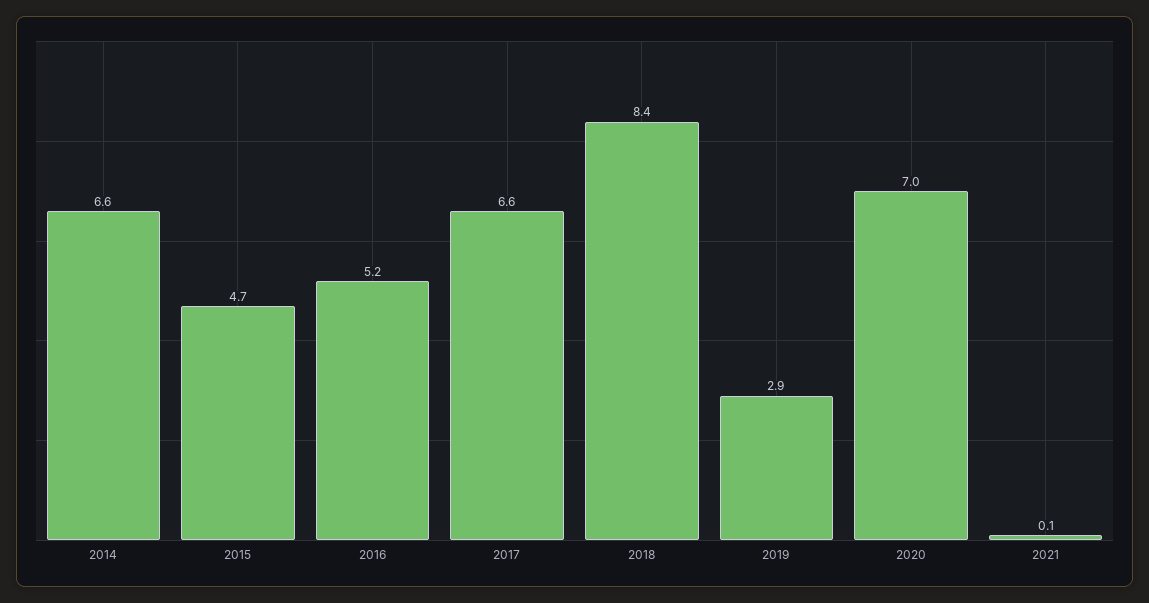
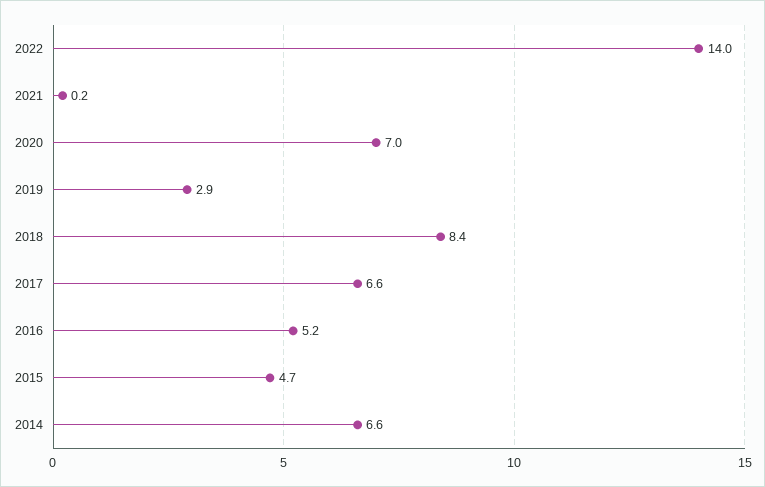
2021: 0.1 -> 0.2
2022: none -> 14

